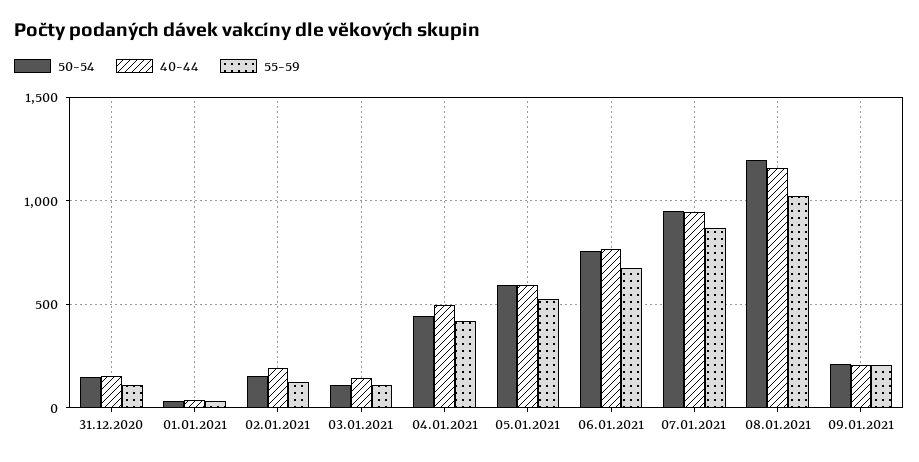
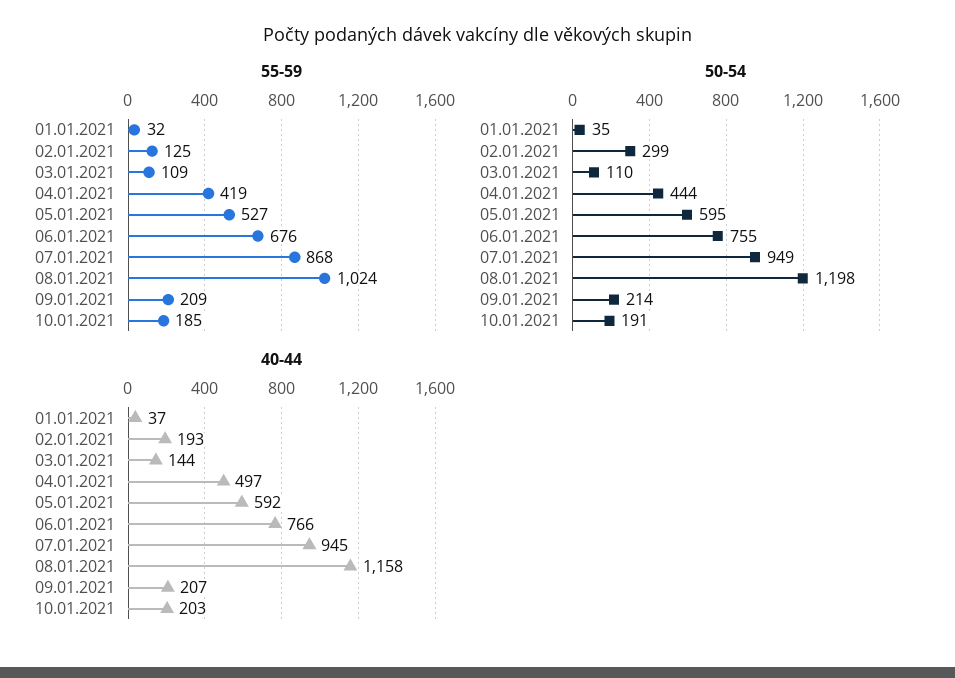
50-54, 31.12.2020: 150 -> none
40-44, 31.12.2020: 150 -> none
55-59, 31.12.2020: 100 -> none
50-54, 02.01.2021: 150 -> 299
55-59, 10.01.2021: none -> 185
50-54, 10.01.2021: none -> 191
40-44, 10.01.2021: none -> 203

